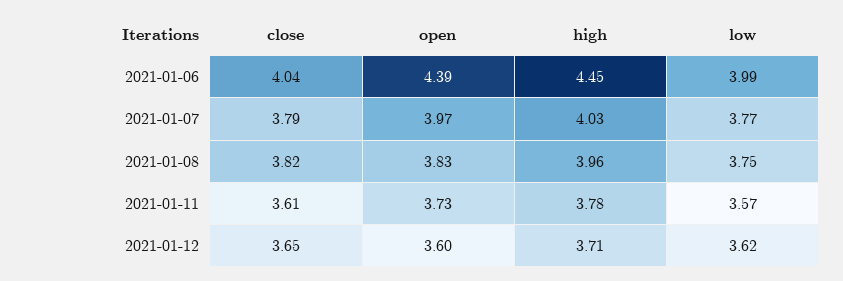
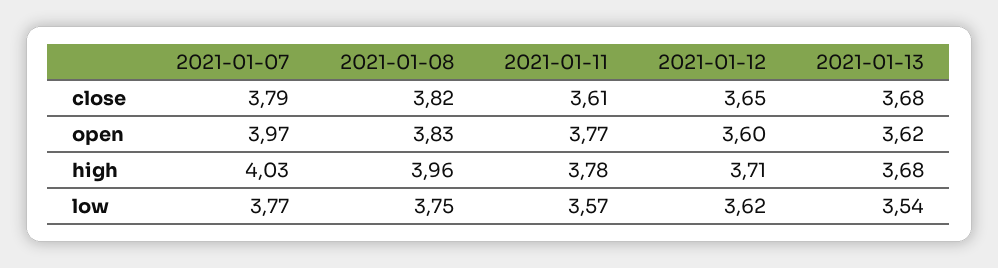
close, 2021-01-06: 4.04 -> none
open, 2021-01-06: 4.39 -> none
high, 2021-01-06: 4.45 -> none
low, 2021-01-06: 3.99 -> none
open, 2021-01-11: 3.73 -> 3.77
close, 2021-01-13: none -> 3.68
open, 2021-01-13: none -> 3.62
high, 2021-01-13: none -> 3.68
low, 2021-01-13: none -> 3.54

